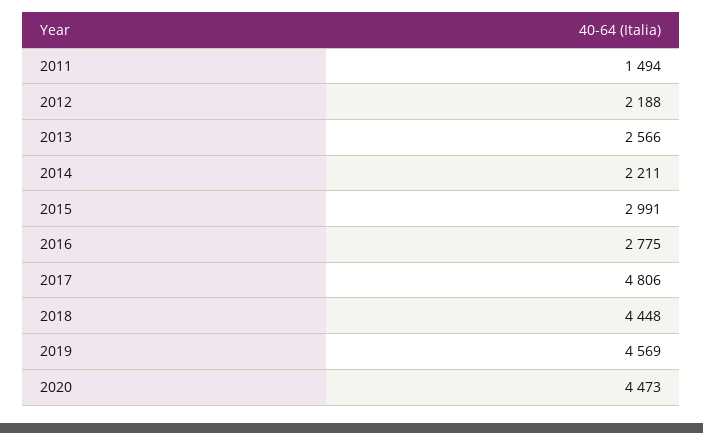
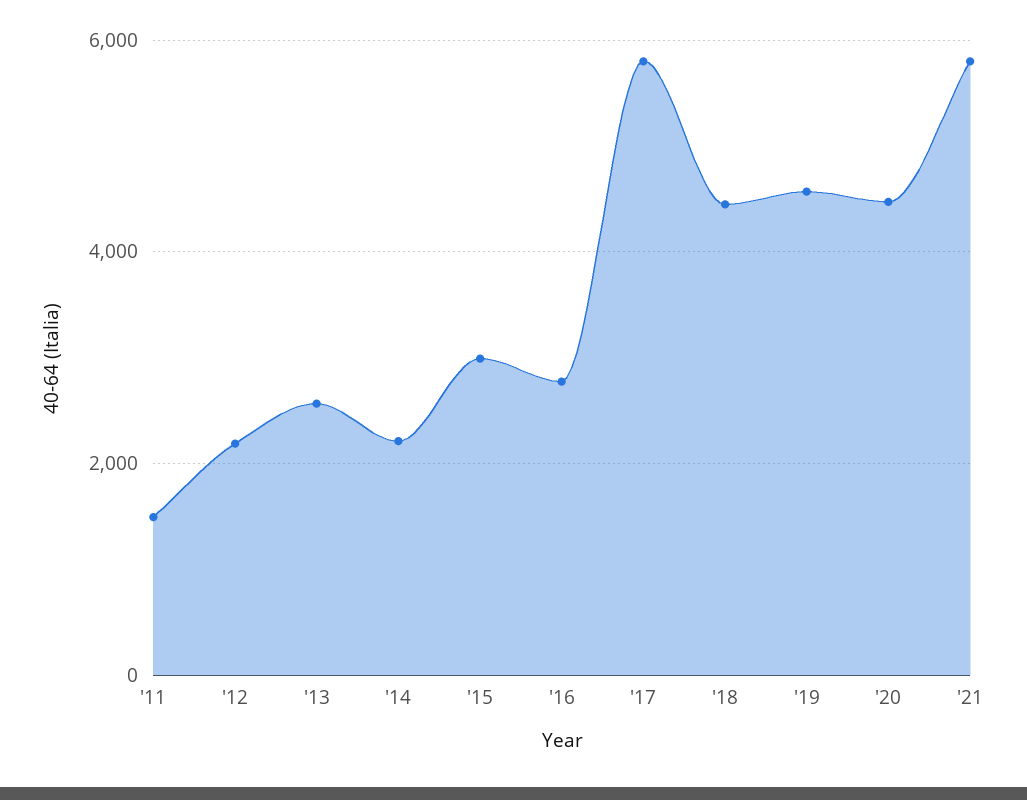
2017: 4806 -> 5800
'21: none -> 5800

